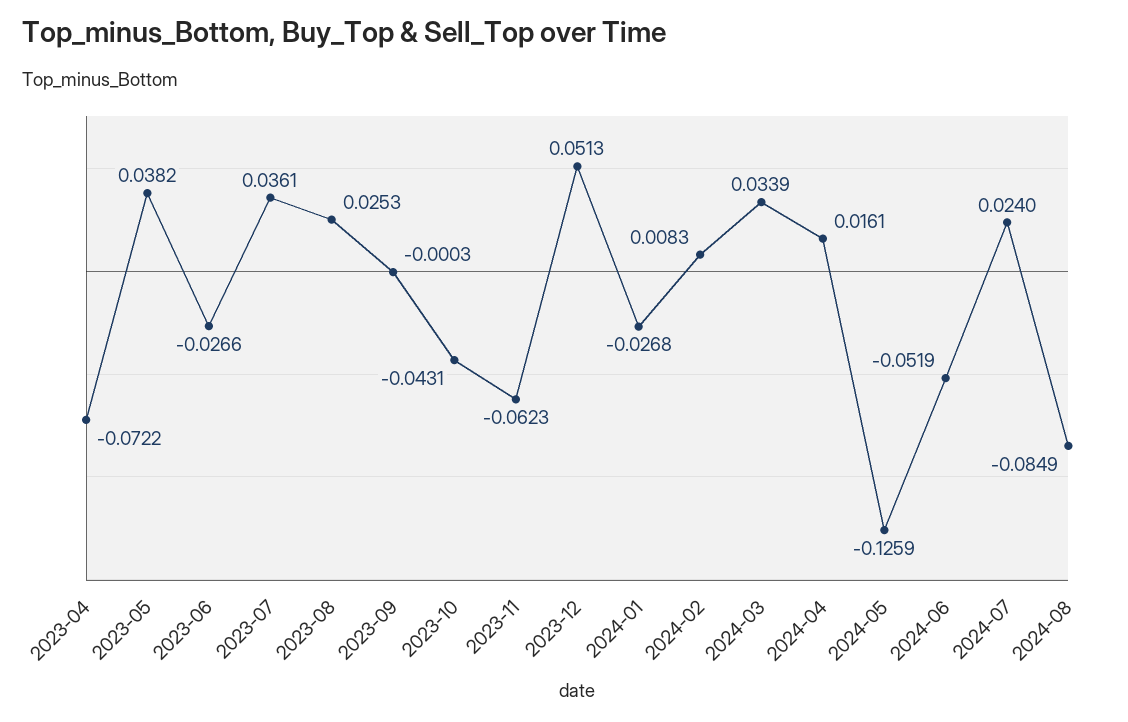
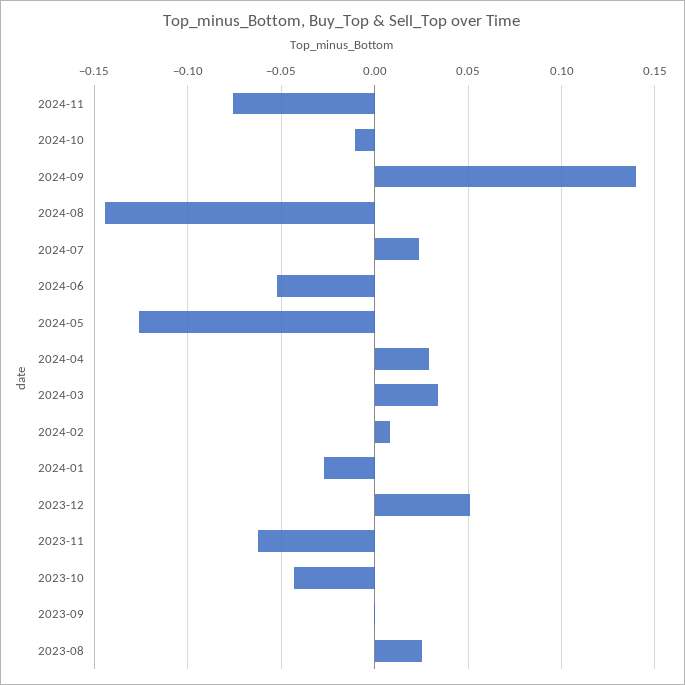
2023-04: -0.0722 -> none
2023-05: 0.0382 -> none
2023-06: -0.0266 -> none
2023-07: 0.0361 -> none
2024-04: 0.0161 -> 0.03
2024-08: -0.0849 -> -0.145
2024-11: none -> -0.075
2024-10: none -> -0.01
2024-09: none -> 0.14

